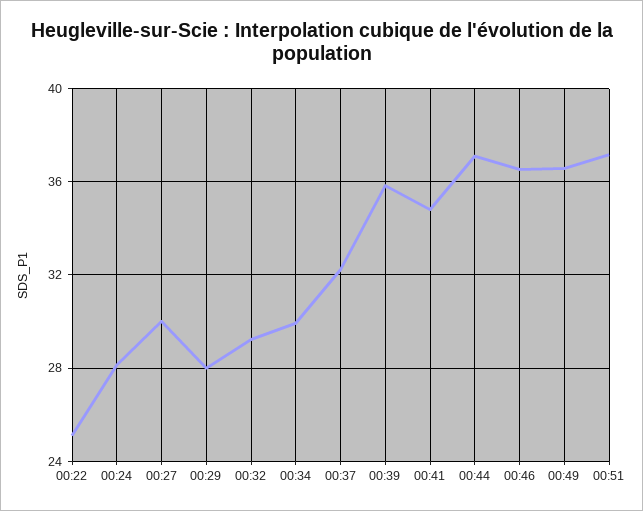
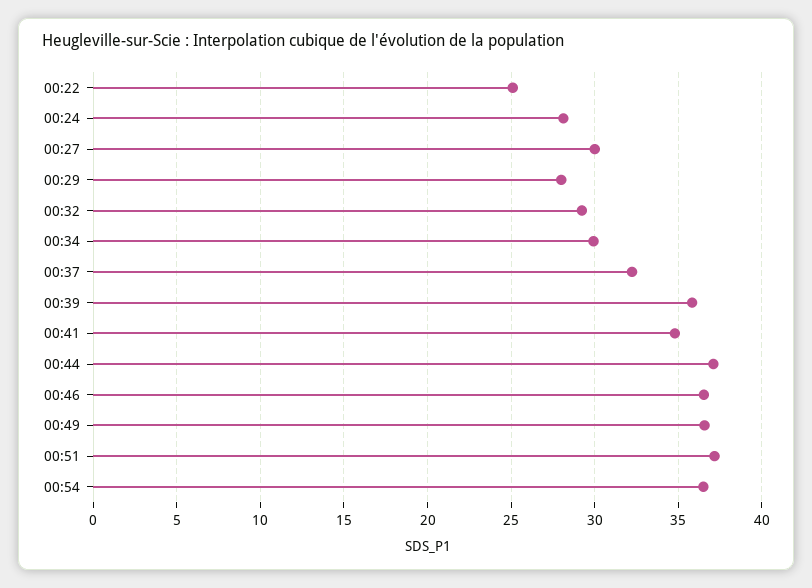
00:54: none -> 36.5

